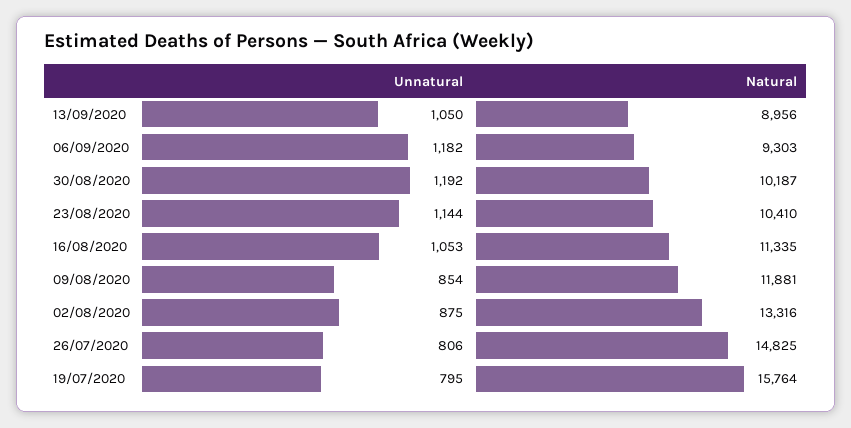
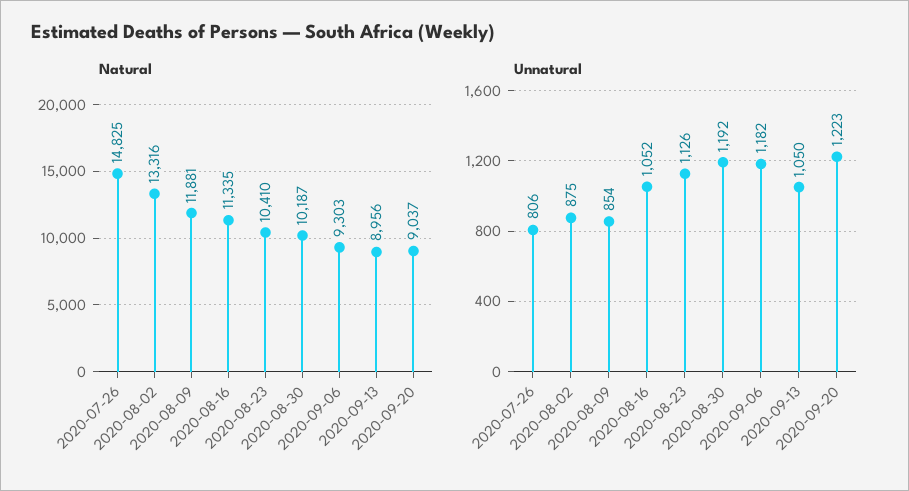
Unnatural, 23/08/2020: 1144 -> 1126
Unnatural, 16/08/2020: 1053 -> 1052
Unnatural, 19/07/2020: 795 -> none
Natural, 19/07/2020: 15764 -> none
Natural, 2020-09-20: none -> 9037
Unnatural, 2020-09-20: none -> 1223

